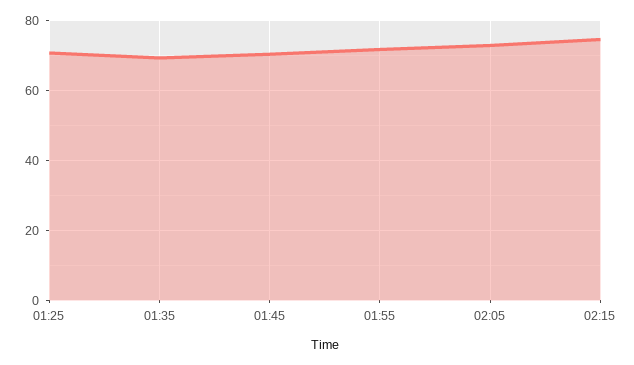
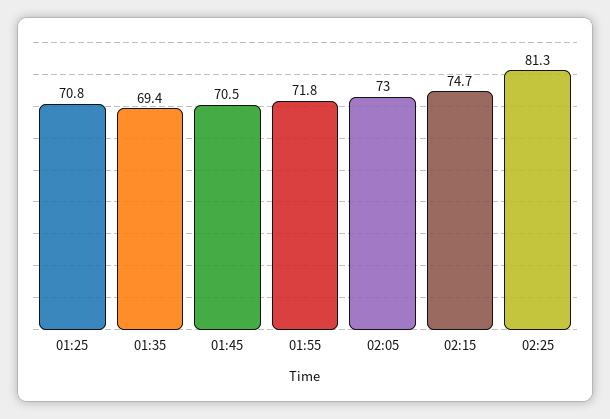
02:25: none -> 81.3

